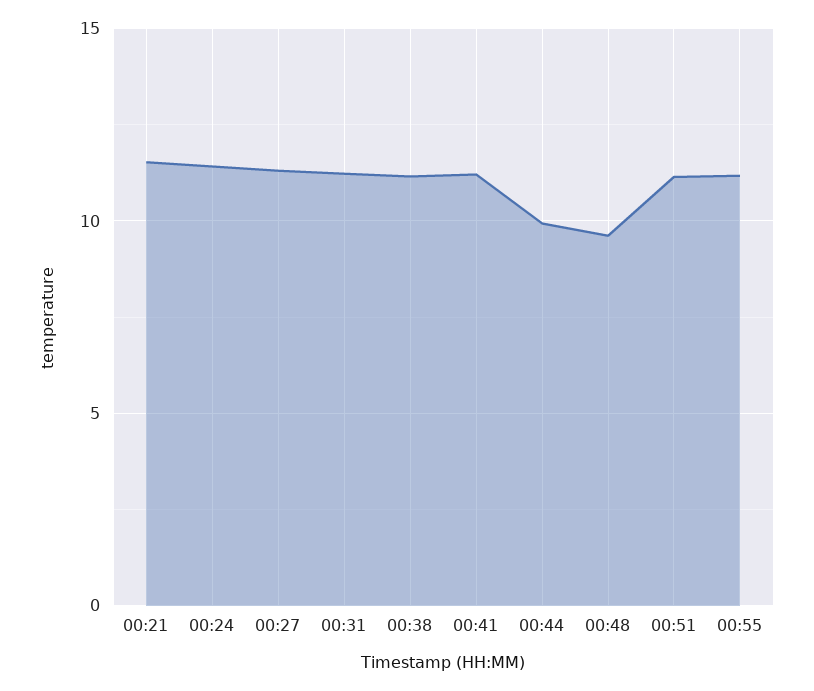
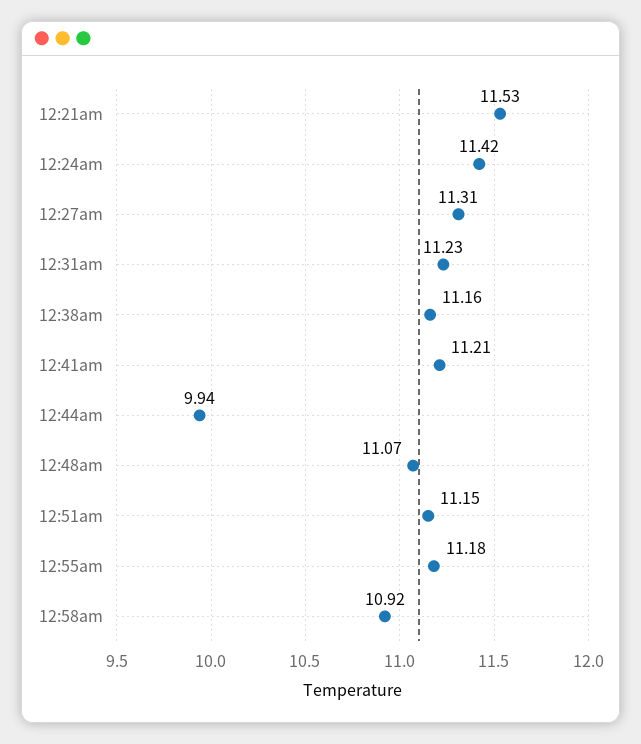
00:48: 9.5 -> 11.07
12:58am: none -> 10.92

